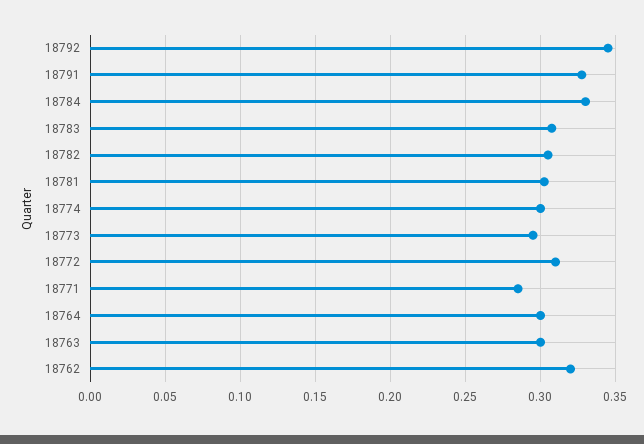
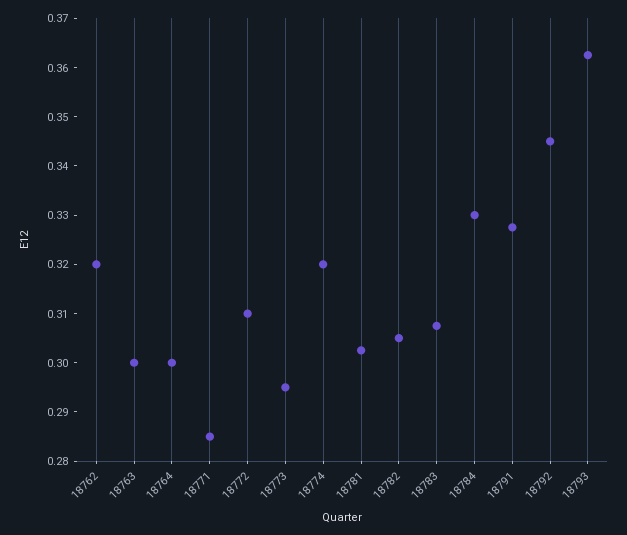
18774: 0.3 -> 0.32
18793: none -> 0.362

